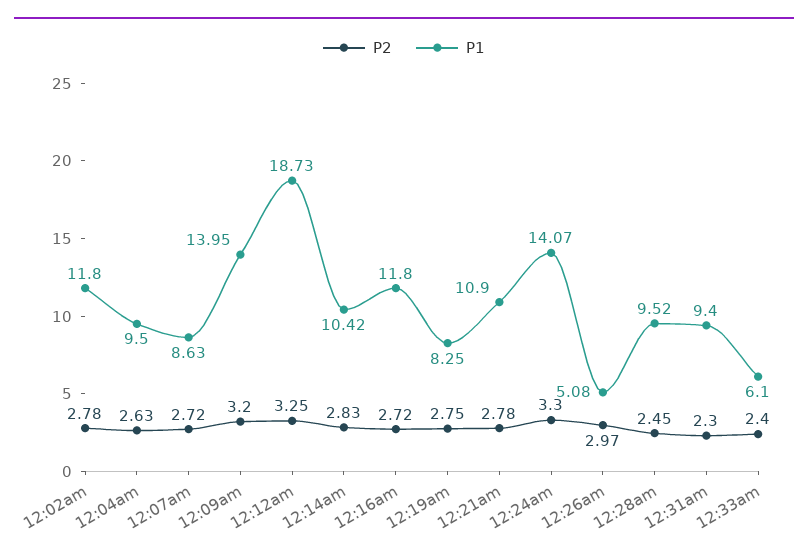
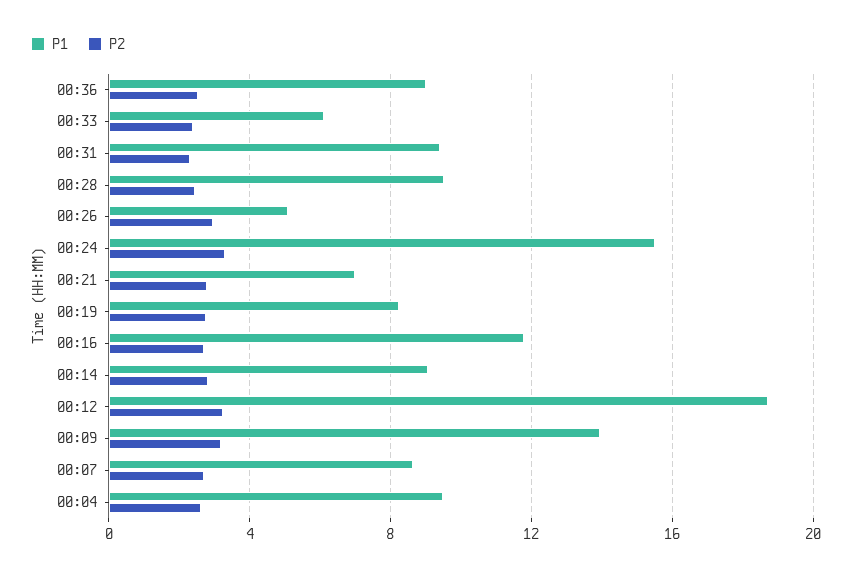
P2, 12:02am: 2.78 -> none
P1, 12:02am: 11.8 -> none
P1, 12:14am: 10.42 -> 9
P1, 12:21am: 10.9 -> 7
P1, 12:24am: 14.07 -> 15.5
P1, 00:36: none -> 9
P2, 00:36: none -> 2.5

